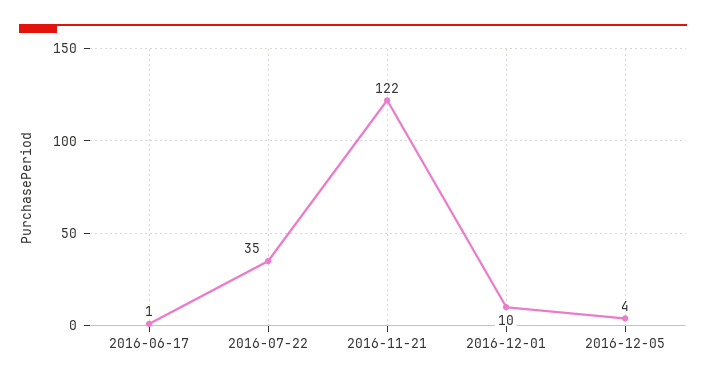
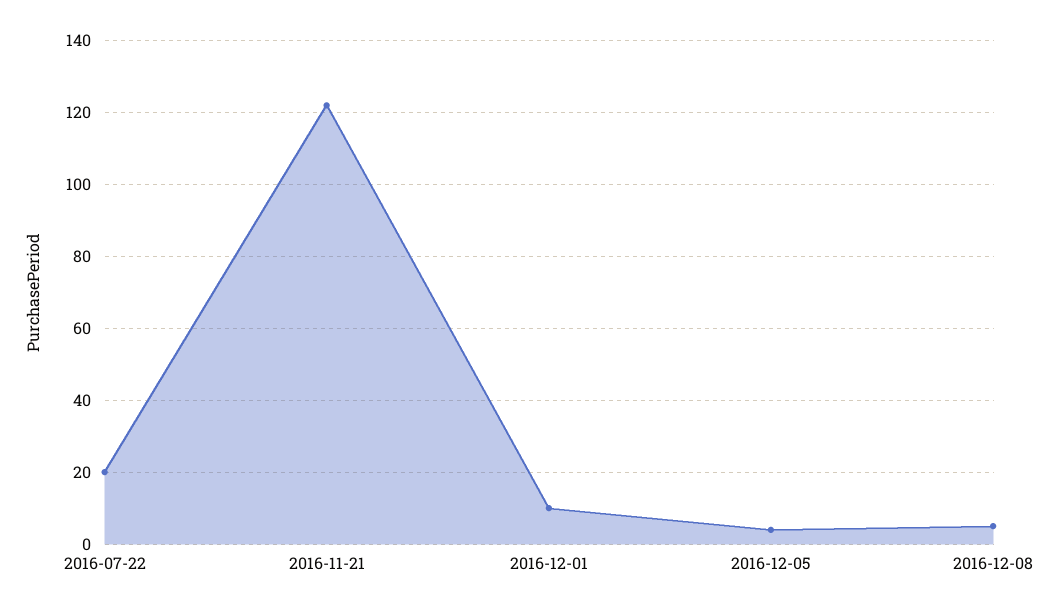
2016-06-17: 1 -> none
2016-07-22: 35 -> 20
2016-12-08: none -> 5

